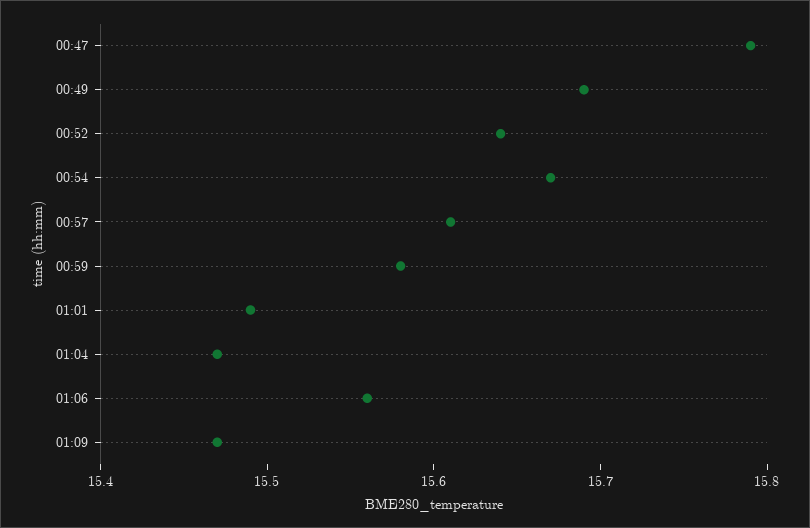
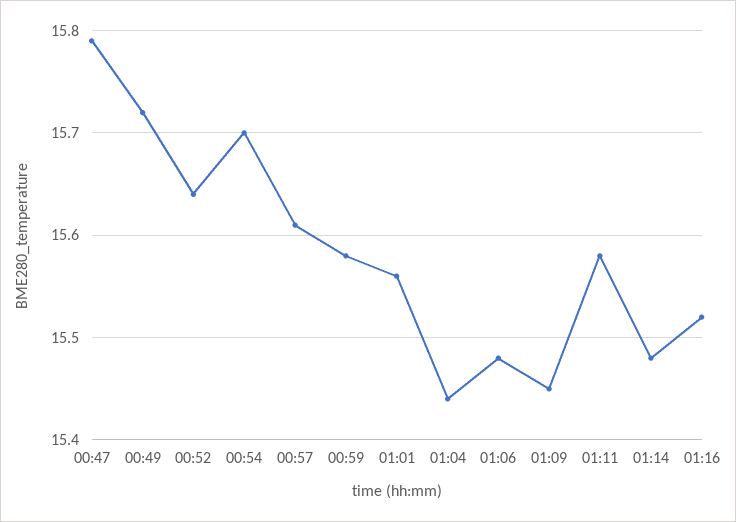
00:49: 15.69 -> 15.72
00:54: 15.67 -> 15.7
01:01: 15.49 -> 15.56
01:04: 15.47 -> 15.44
01:06: 15.56 -> 15.48
01:09: 15.47 -> 15.45
01:11: none -> 15.58
01:14: none -> 15.48
01:16: none -> 15.52

